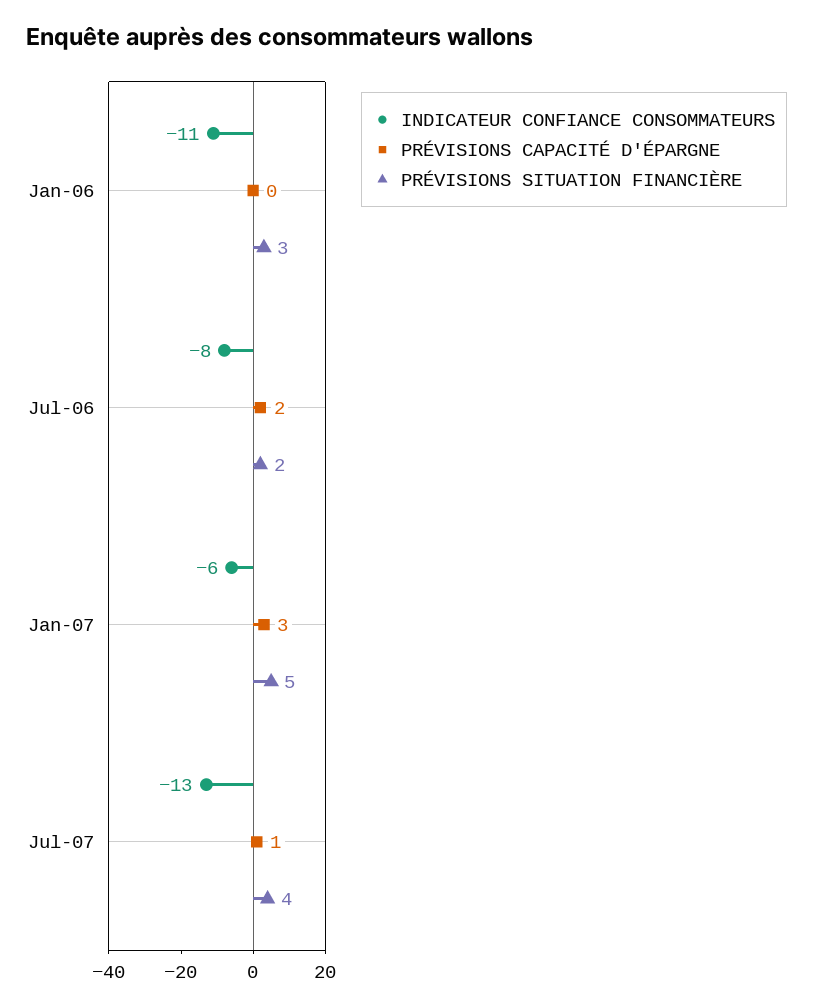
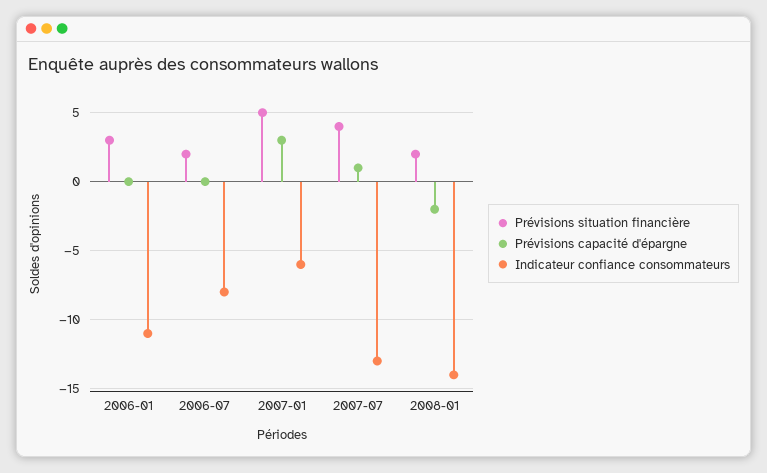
PRÉVISIONS CAPACITÉ D'ÉPARGNE, Jul-06: 2 -> 0
PRÉVISIONS SITUATION FINANCIÈRE, 2008-01: none -> 2
PRÉVISIONS CAPACITÉ D'ÉPARGNE, 2008-01: none -> -2
INDICATEUR CONFIANCE CONSOMMATEURS, 2008-01: none -> -14

